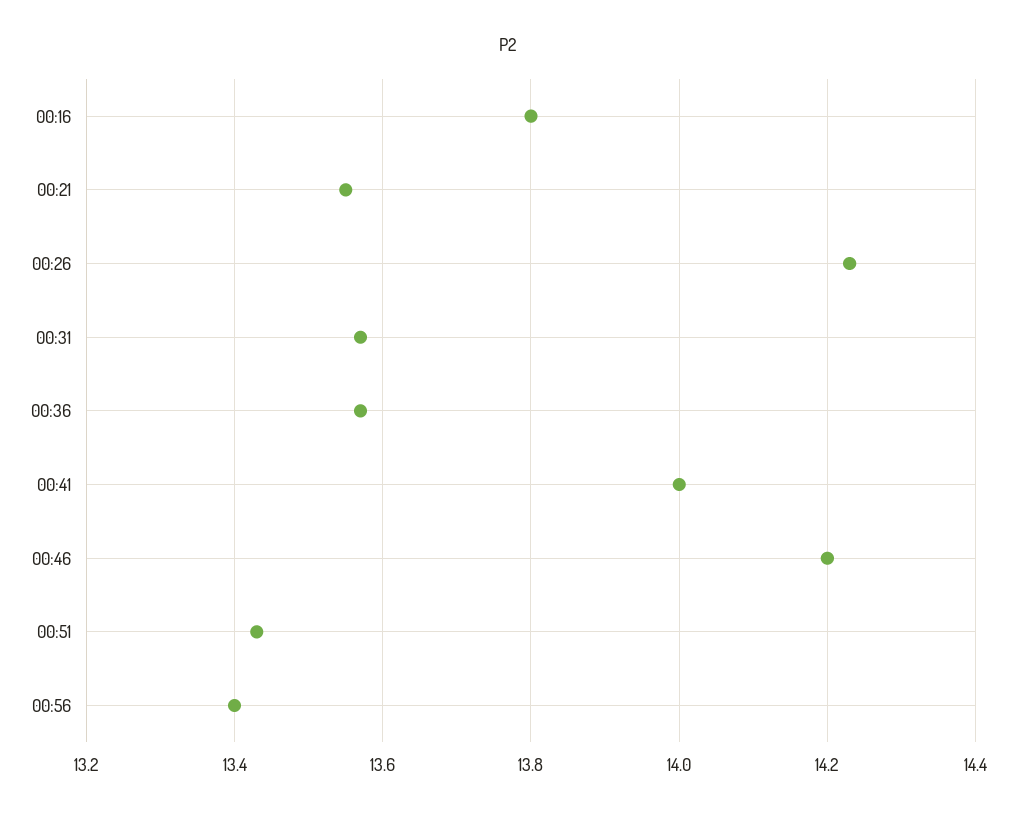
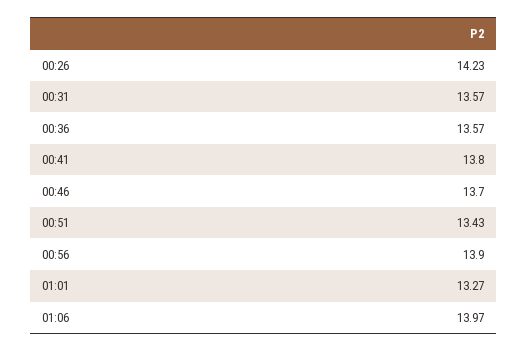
00:16: 13.8 -> none
00:21: 13.55 -> none
00:41: 14 -> 13.8
00:46: 14.2 -> 13.7
00:56: 13.4 -> 13.9
01:01: none -> 13.27
01:06: none -> 13.97

